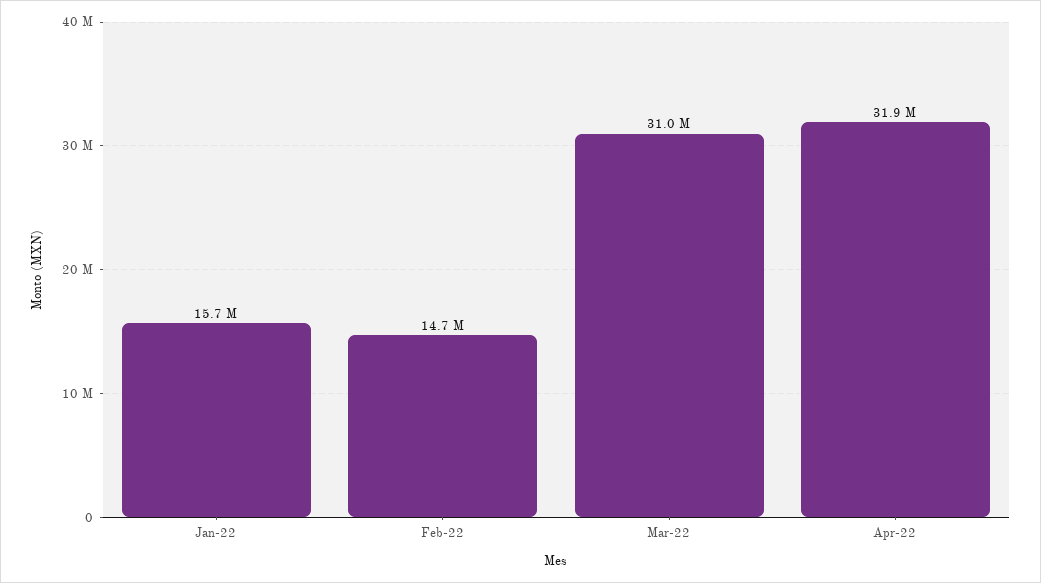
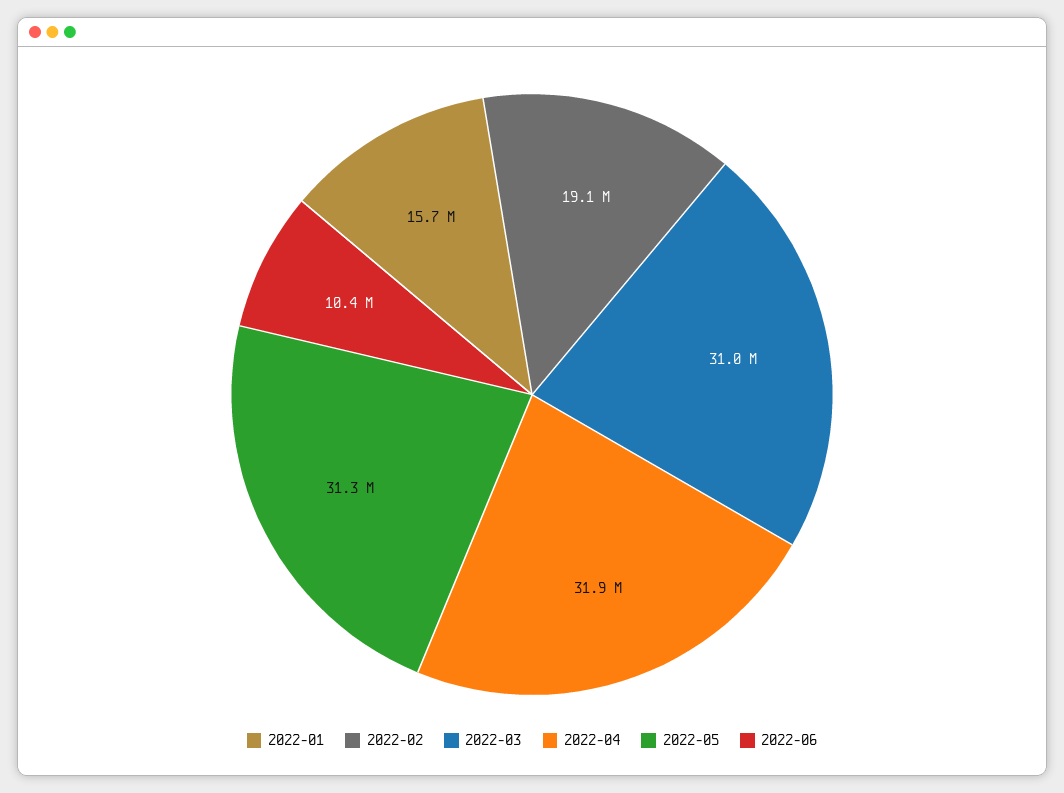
Feb-22: 14700000 -> 19100000
2022-05: none -> 31300000
2022-06: none -> 10400000

